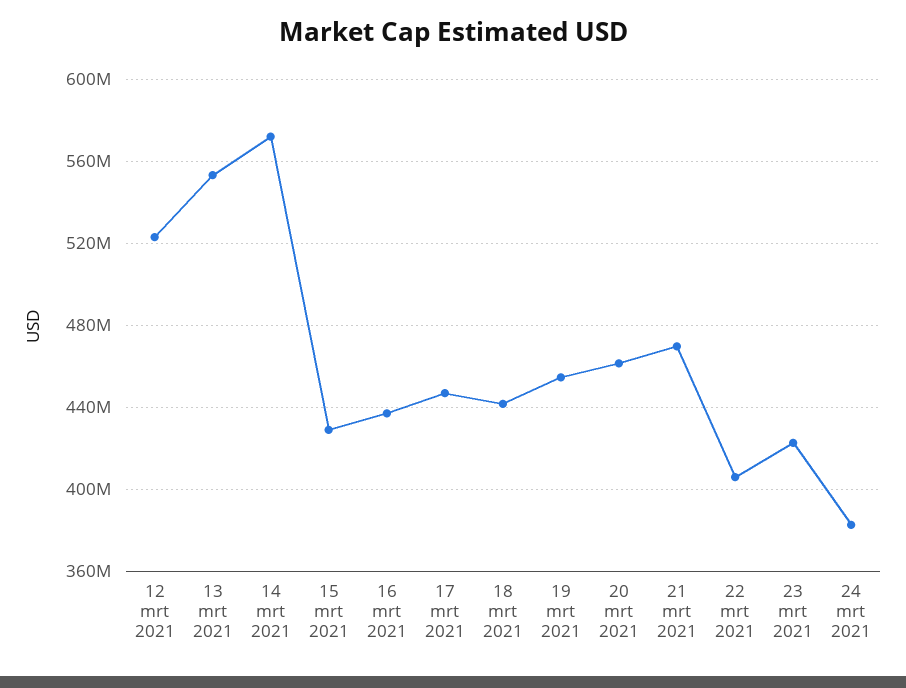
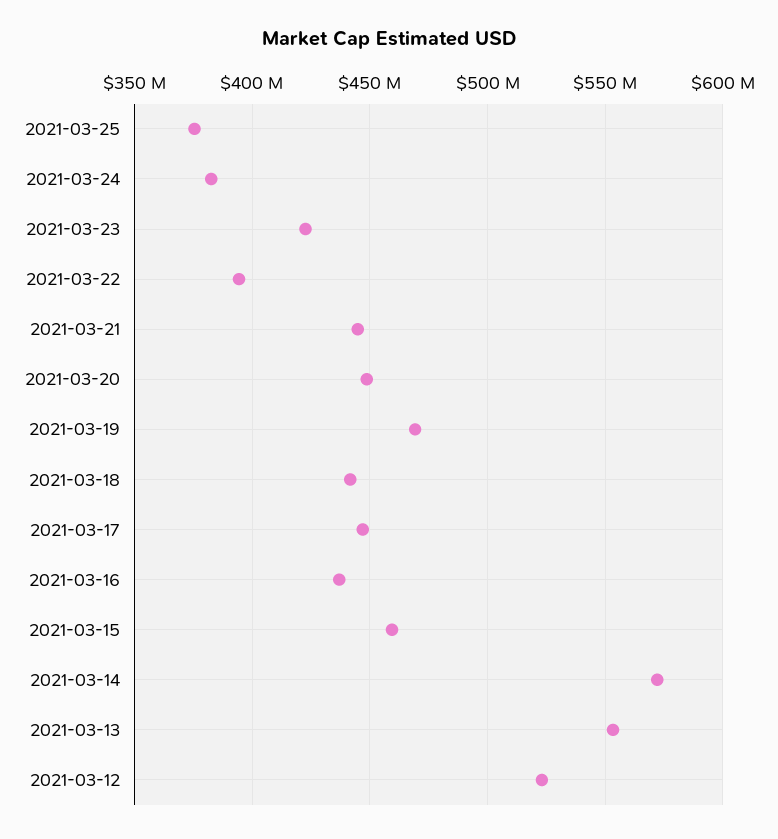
15 mrt 2021: 430000000 -> 460000000
19 mrt 2021: 455000000 -> 470000000
20 mrt 2021: 460000000 -> 450000000
21 mrt 2021: 470000000 -> 445000000
22 mrt 2021: 405000000 -> 395000000
2021-03-25: none -> 375000000

